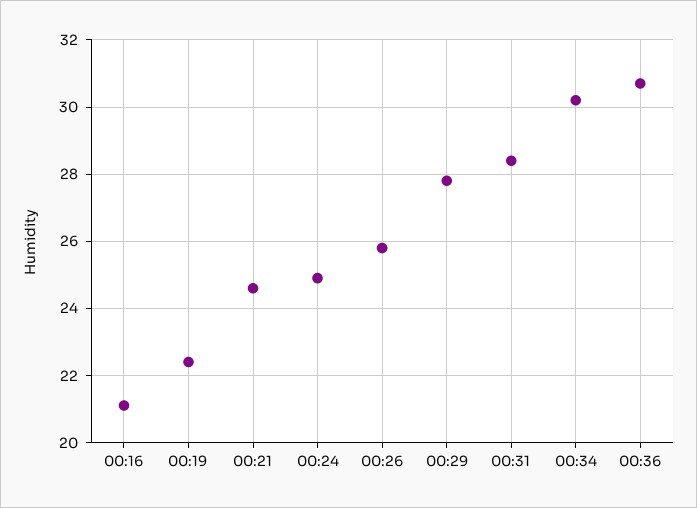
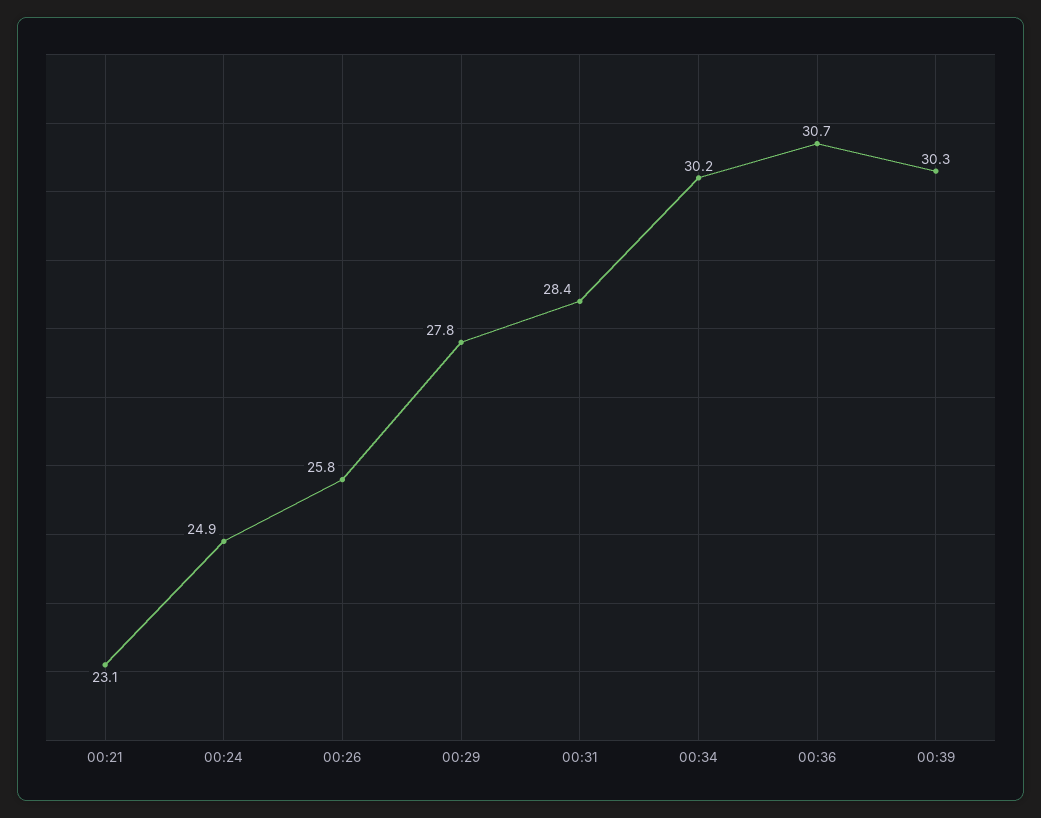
00:16: 21 -> none
00:19: 22.5 -> none
00:21: 24.5 -> 23.1
00:39: none -> 30.3

